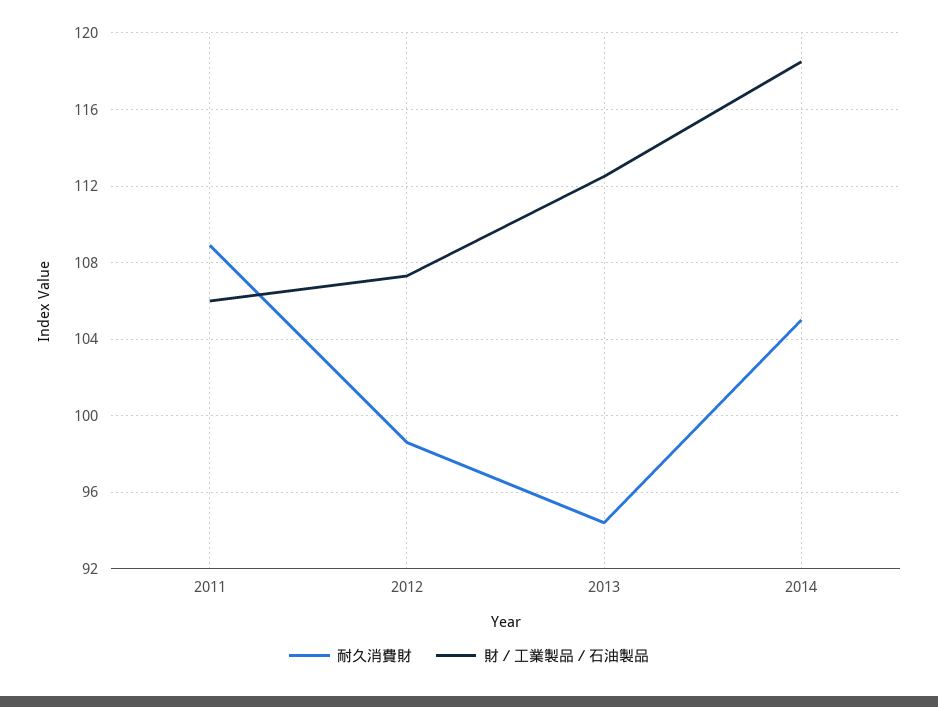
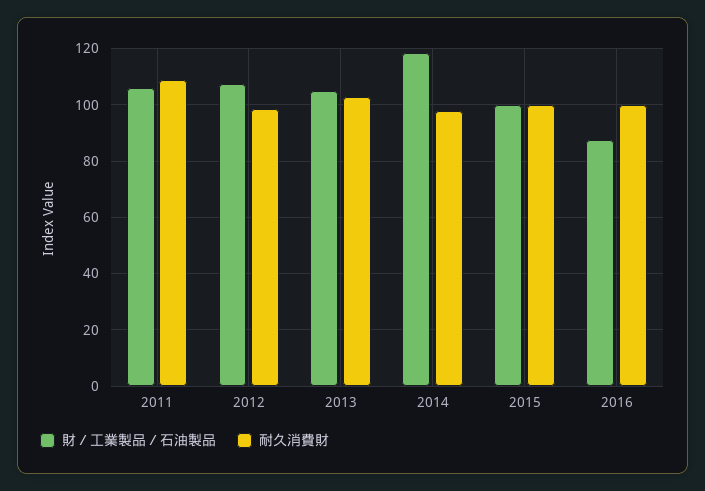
耐久消費財, 2013: 94.5 -> 102.5
財／工業製品／石油製品, 2013: 112.5 -> 105
耐久消費財, 2014: 105 -> 97.5
財／工業製品／石油製品, 2015: none -> 100
耐久消費財, 2015: none -> 100
財／工業製品／石油製品, 2016: none -> 87.5
耐久消費財, 2016: none -> 100

